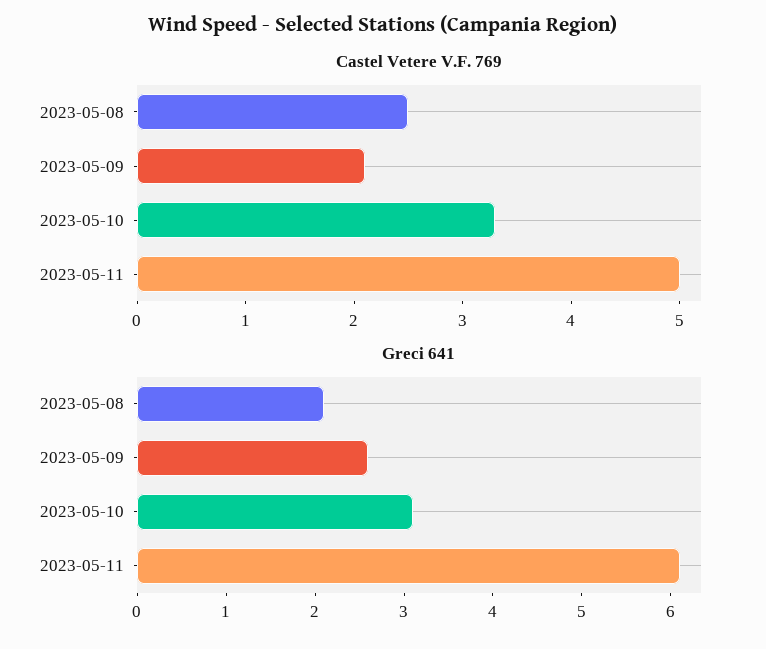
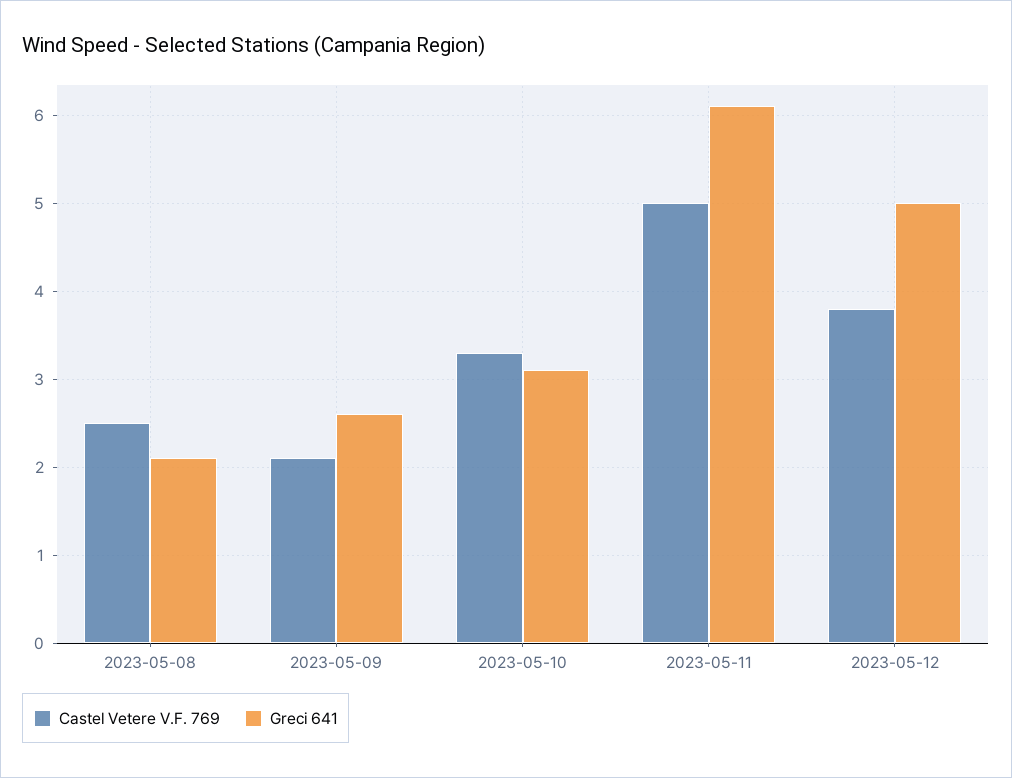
Castel Vetere V.F. 769, 2023-05-12: none -> 3.8
Greci 641, 2023-05-12: none -> 5

